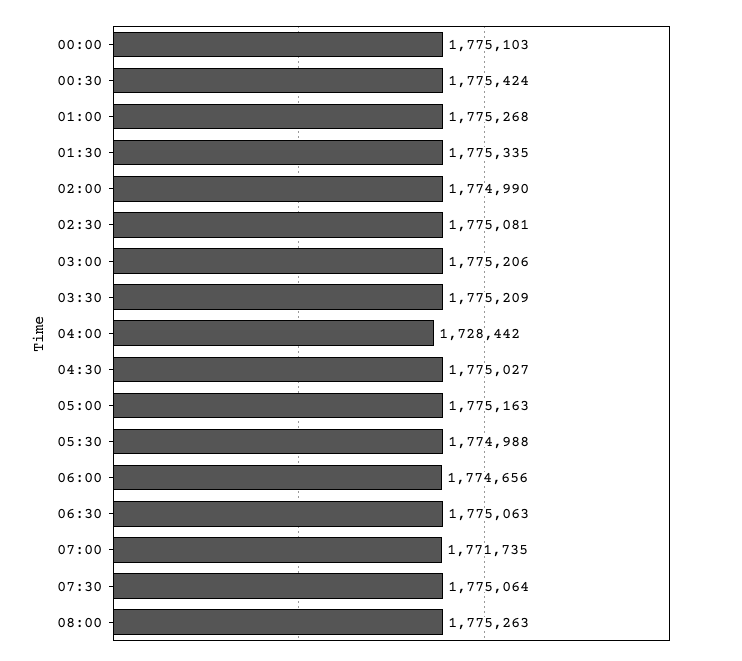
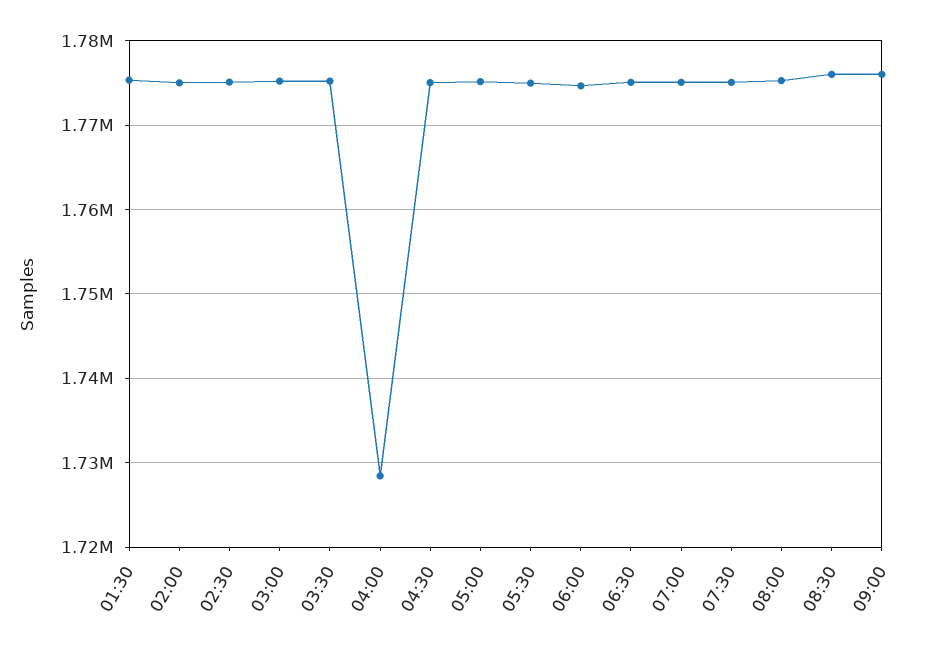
00:00: 1775103 -> none
00:30: 1775424 -> none
01:00: 1775268 -> none
07:00: 1771735 -> 1775000
08:30: none -> 1776000
09:00: none -> 1776000

